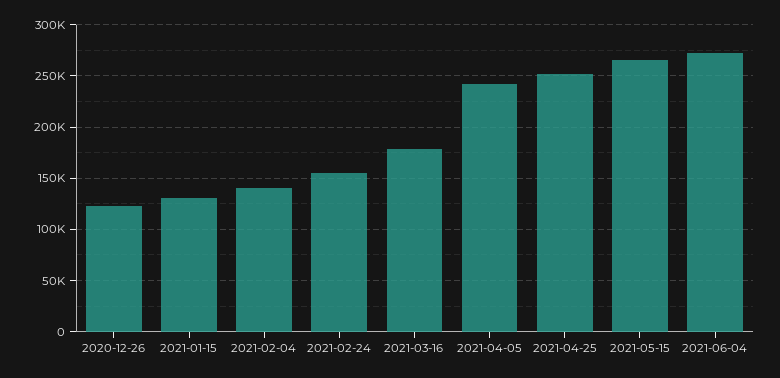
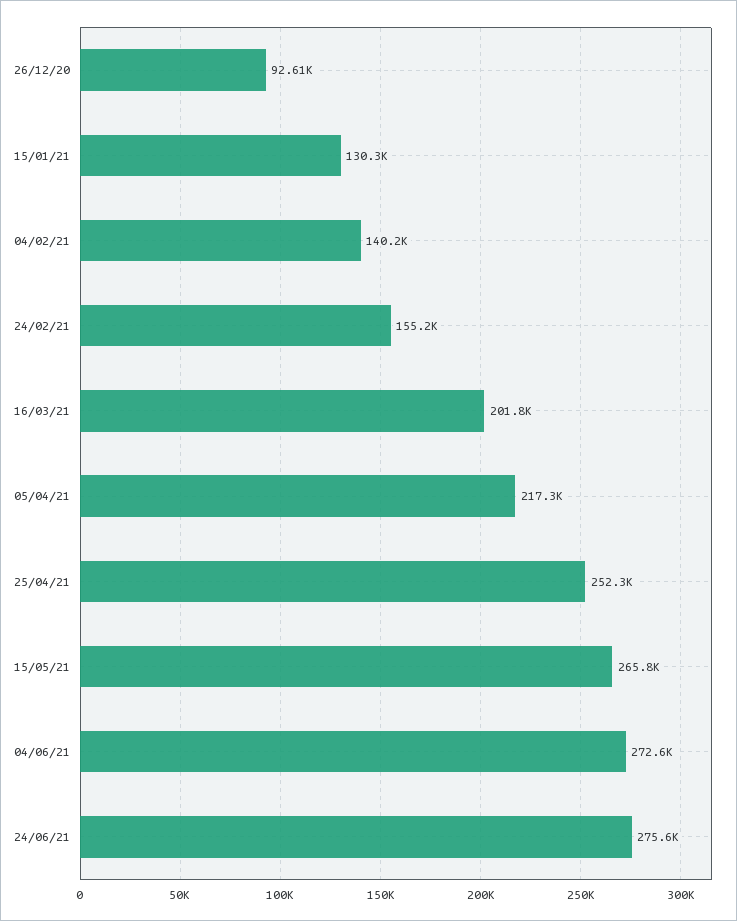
2020-12-26: 120000 -> 92610
2021-03-16: 180000 -> 201800
2021-04-05: 240000 -> 217300
24/06/21: none -> 275600

